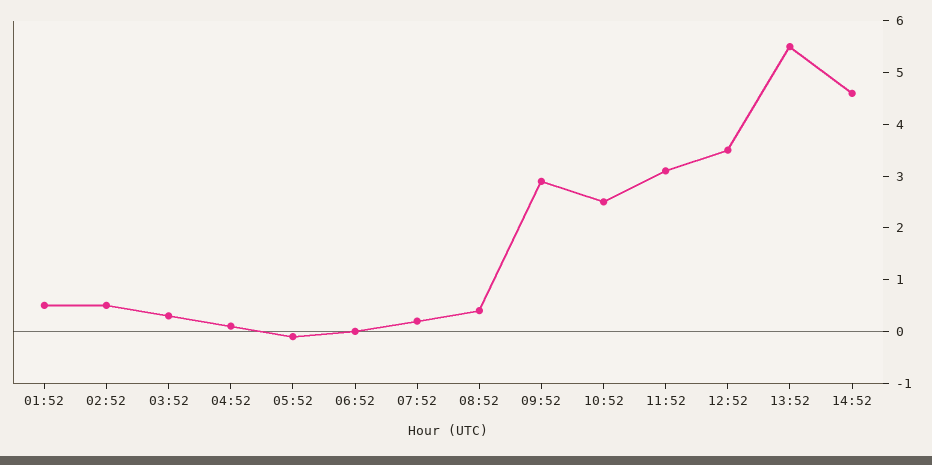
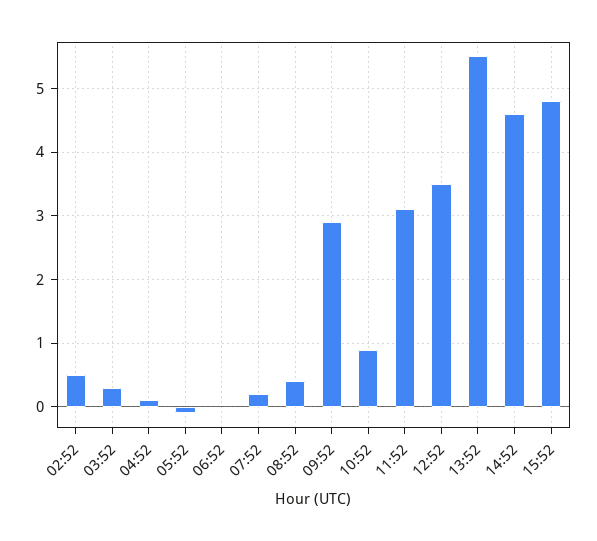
01:52: 0.5 -> none
10:52: 2.5 -> 0.9
15:52: none -> 4.8

